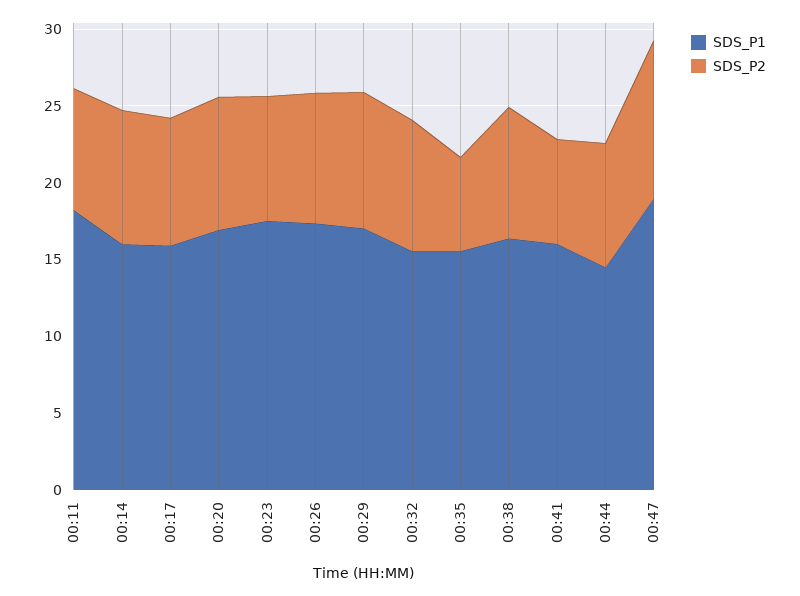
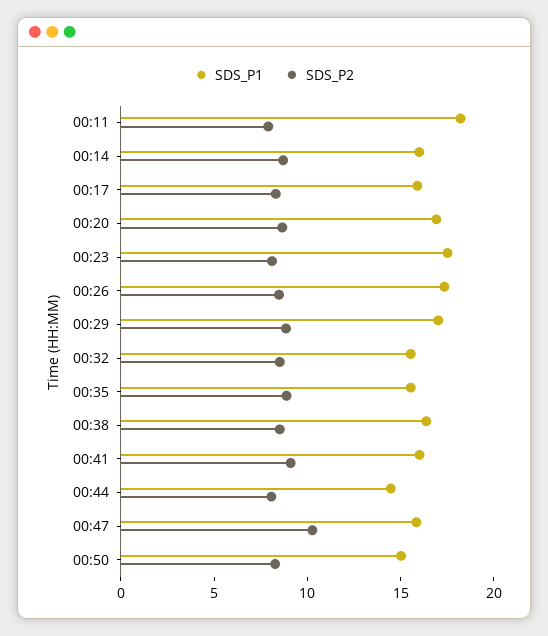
SDS_P2, 00:35: 6 -> 9
SDS_P2, 00:41: 7 -> 9
SDS_P1, 00:47: 19 -> 16
SDS_P1, 00:50: none -> 15
SDS_P2, 00:50: none -> 8

